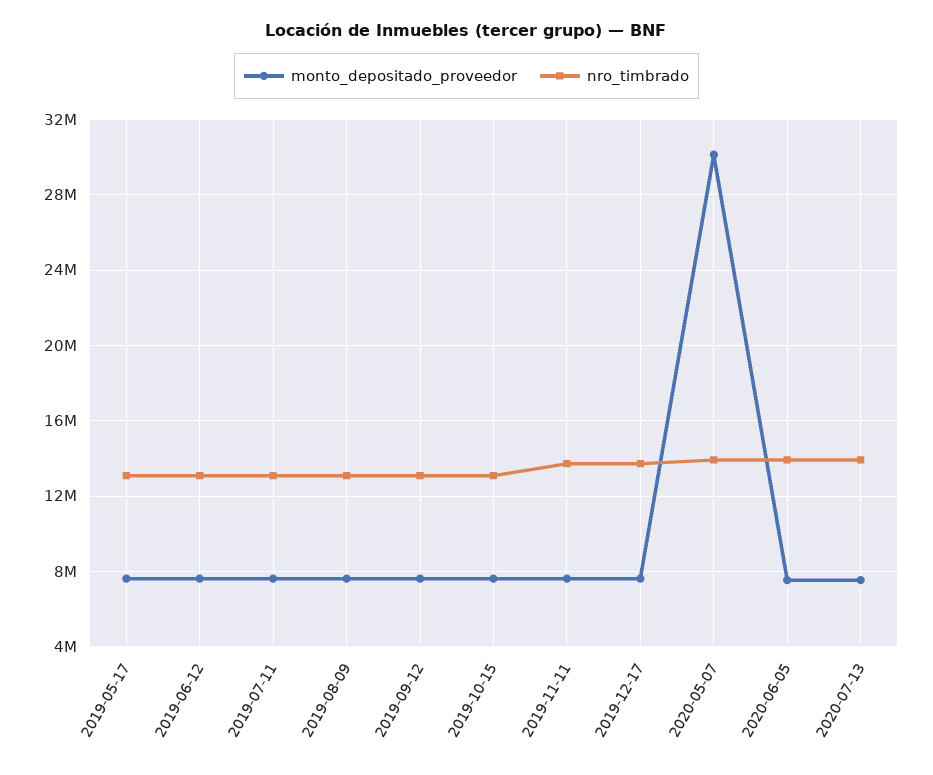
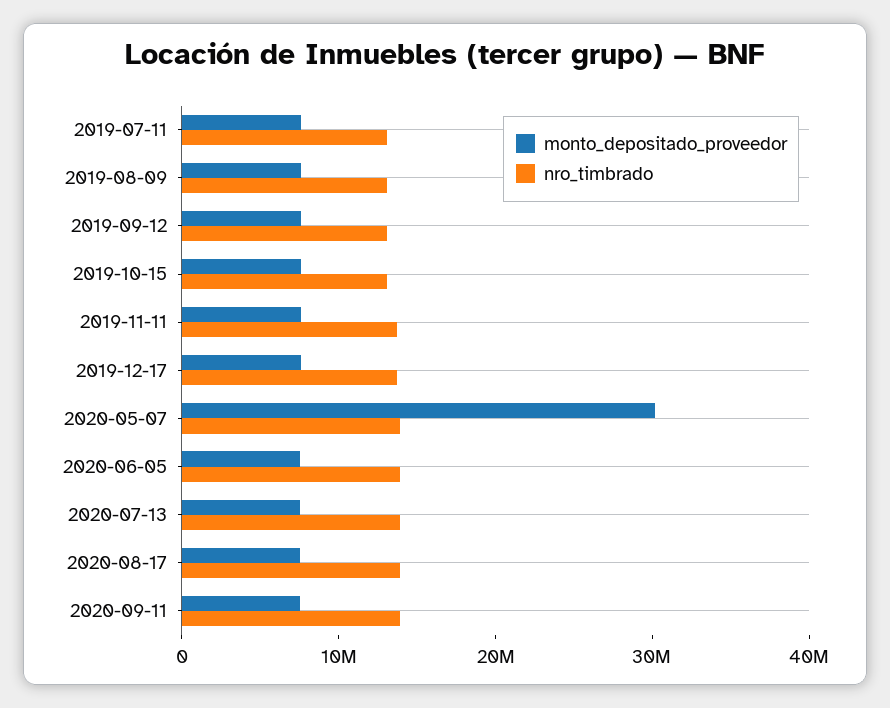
monto_depositado_proveedor, 2019-05-17: 7500000 -> none
nro_timbrado, 2019-05-17: 13000000 -> none
monto_depositado_proveedor, 2019-06-12: 7500000 -> none
nro_timbrado, 2019-06-12: 13000000 -> none
monto_depositado_proveedor, 2020-08-17: none -> 8000000
nro_timbrado, 2020-08-17: none -> 14000000
monto_depositado_proveedor, 2020-09-11: none -> 8000000
nro_timbrado, 2020-09-11: none -> 14000000

